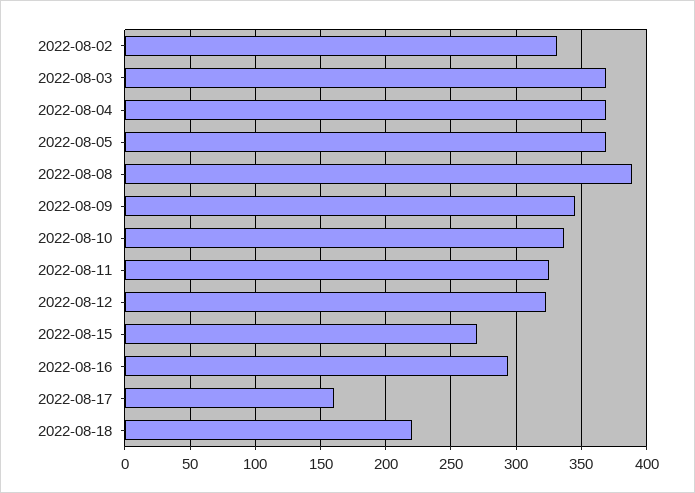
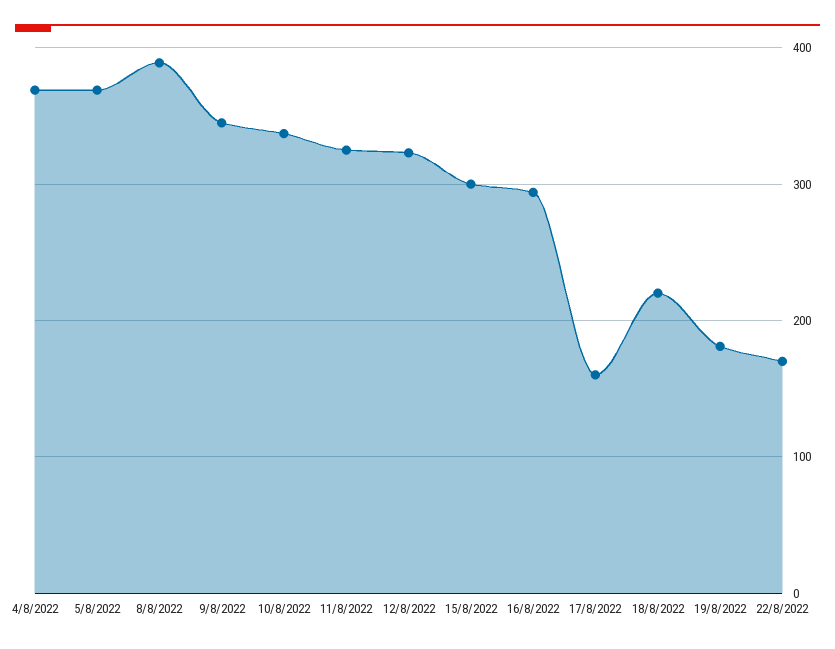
2022-08-02: 330 -> none
2022-08-03: 370 -> none
2022-08-15: 270 -> 300
19/8/2022: none -> 180
22/8/2022: none -> 170

